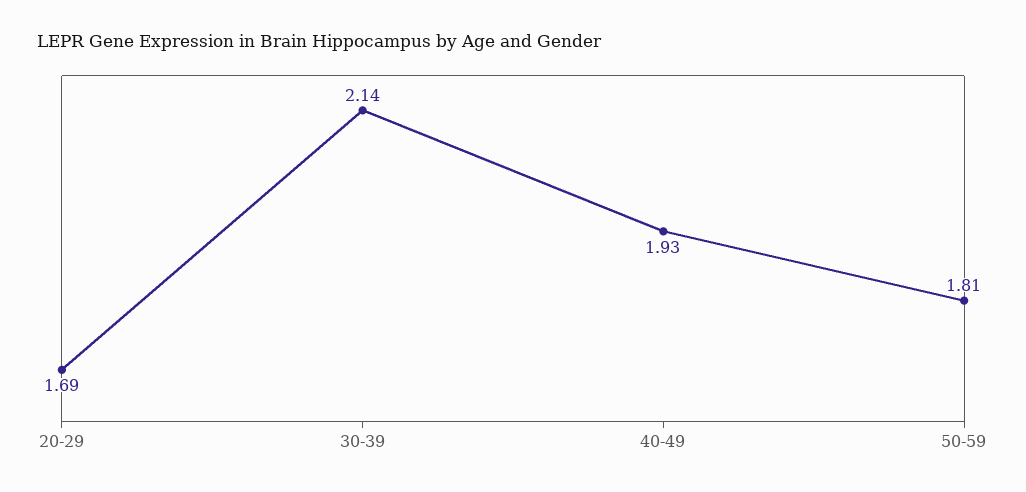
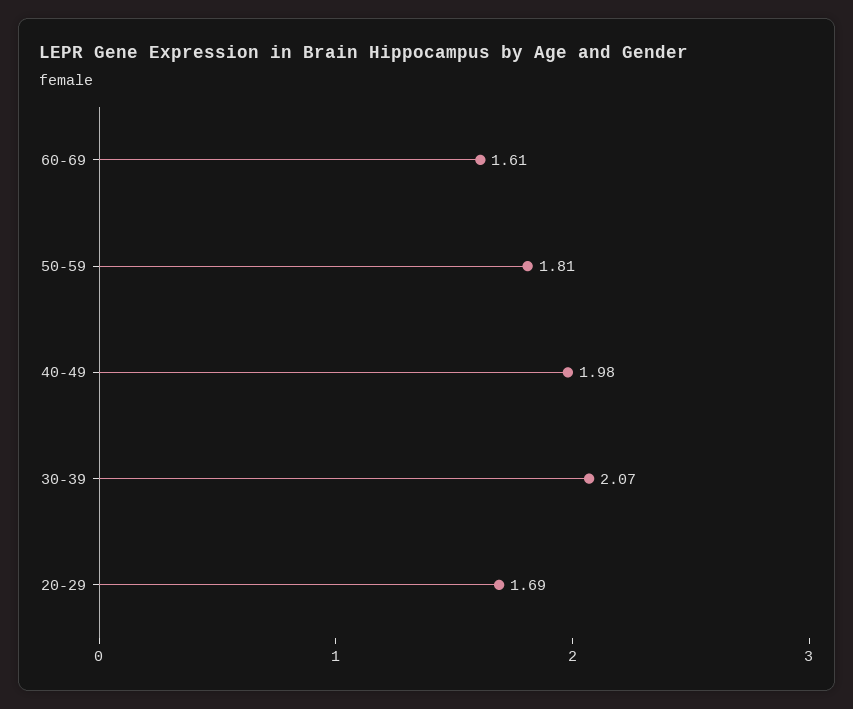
30-39: 2.14 -> 2.07
40-49: 1.93 -> 1.98
60-69: none -> 1.61

